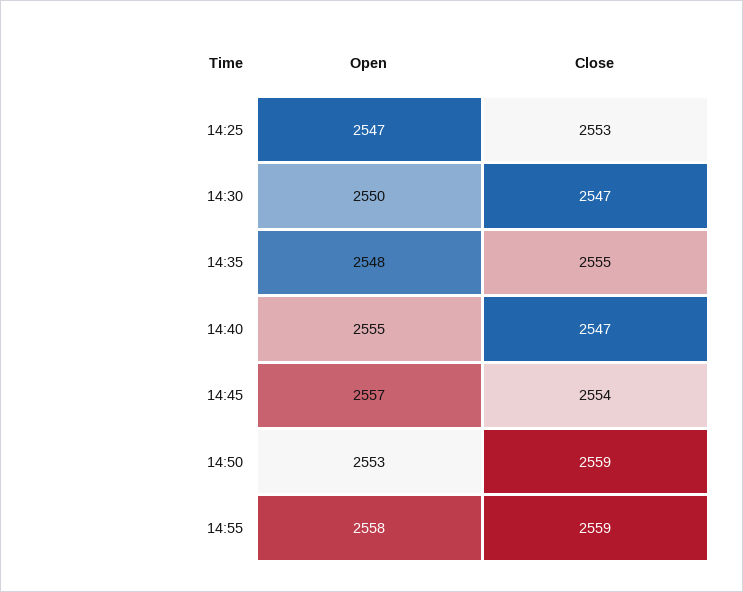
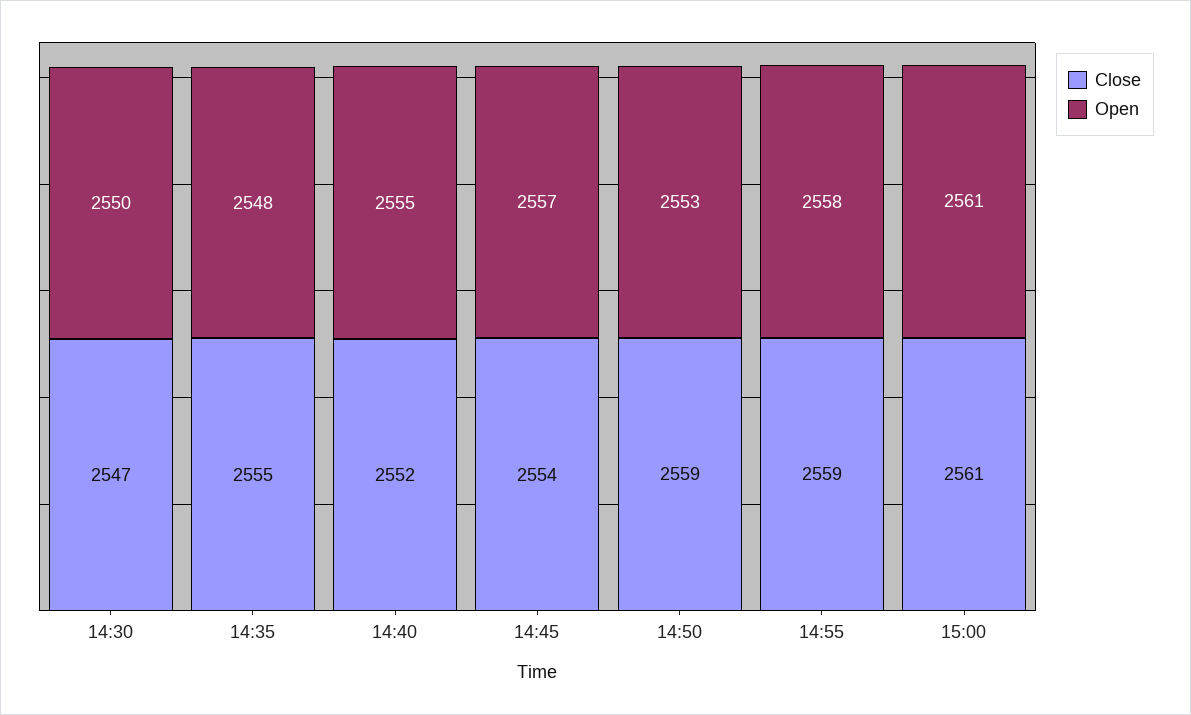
Open, 14:25: 2547 -> none
Close, 14:25: 2553 -> none
Close, 14:40: 2547 -> 2552
Close, 15:00: none -> 2561
Open, 15:00: none -> 2561

